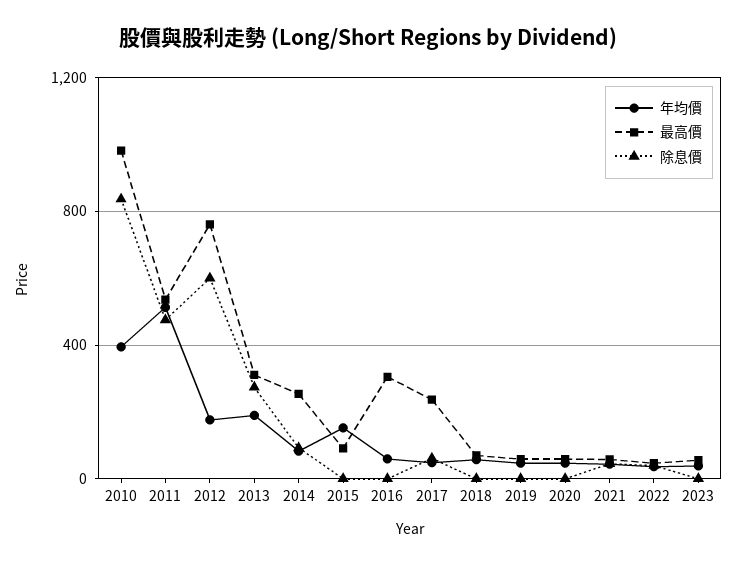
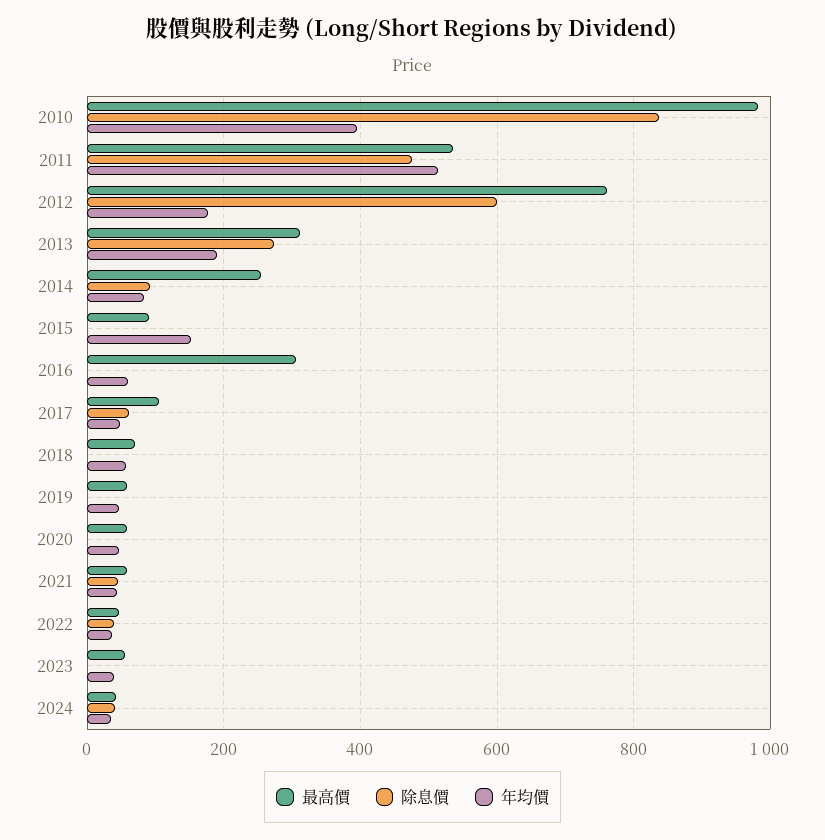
最高價, 2017: 250 -> 100
最高價, 2024: none -> 40
除息價, 2024: none -> 40
年均價, 2024: none -> 40

